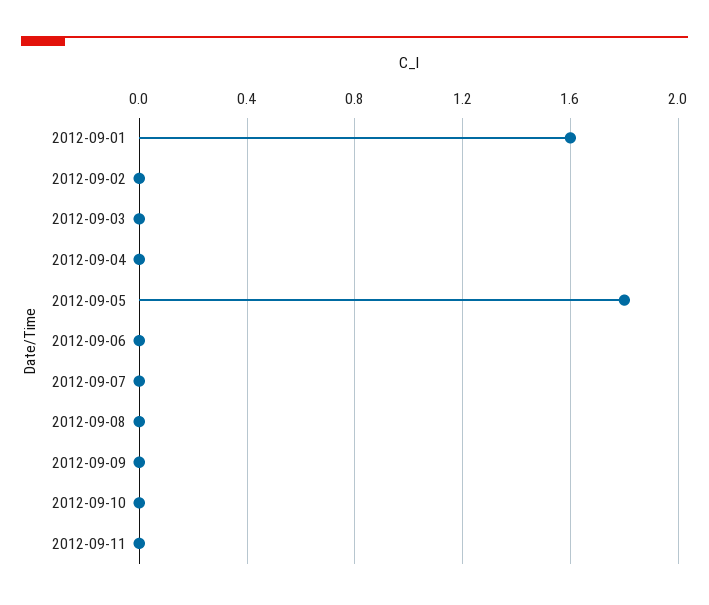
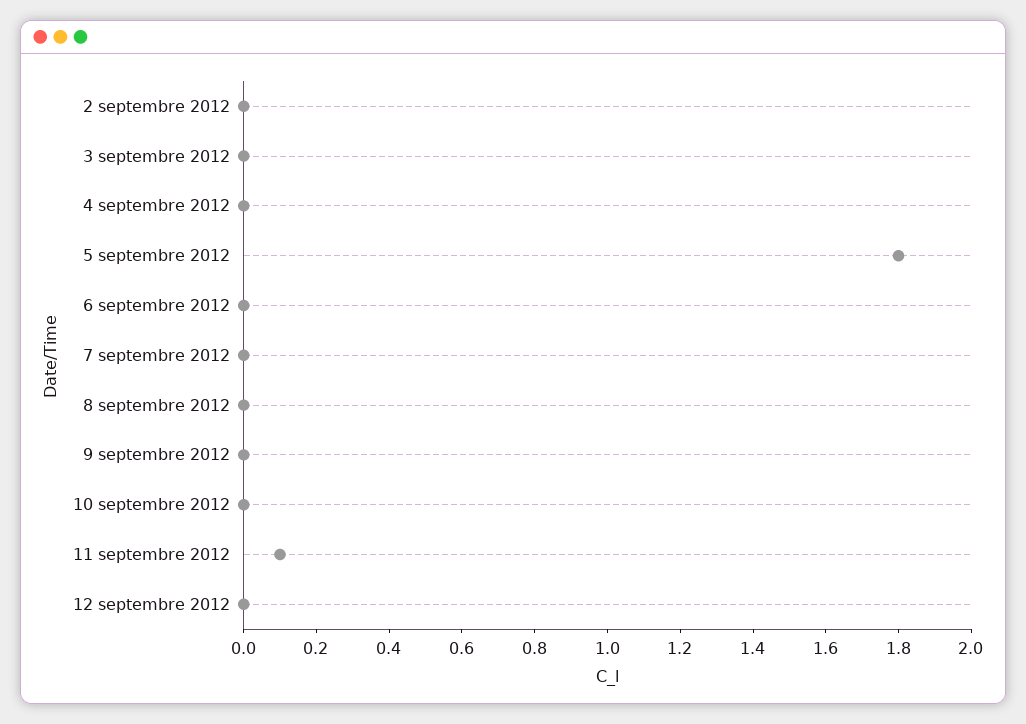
2012-09-01: 1.6 -> none
2012-09-11: 0 -> 0.1
12 septembre 2012: none -> 0

